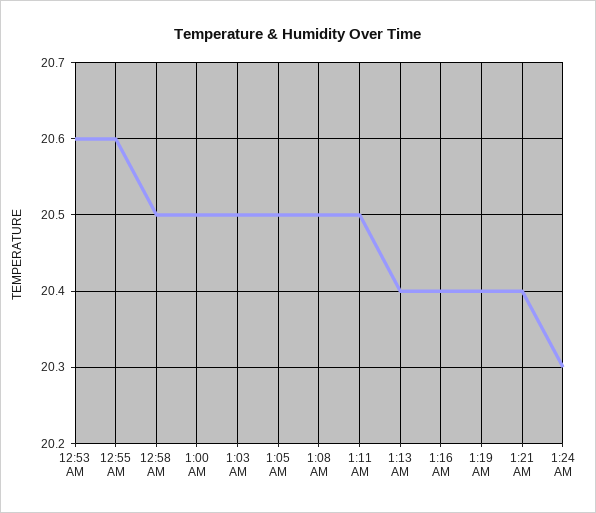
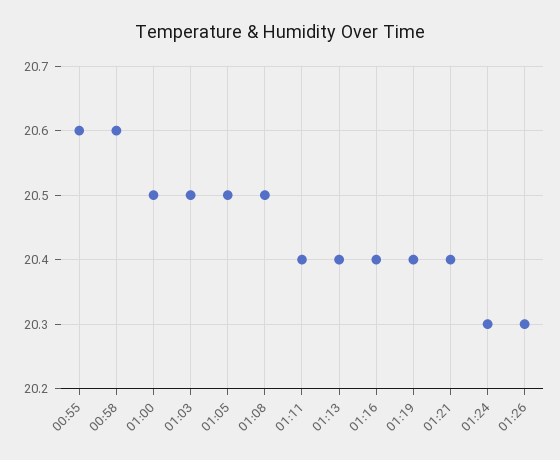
12:53 AM: 20.6 -> none
12:58 AM: 20.5 -> 20.6
1:11 AM: 20.5 -> 20.4
01:26: none -> 20.3

